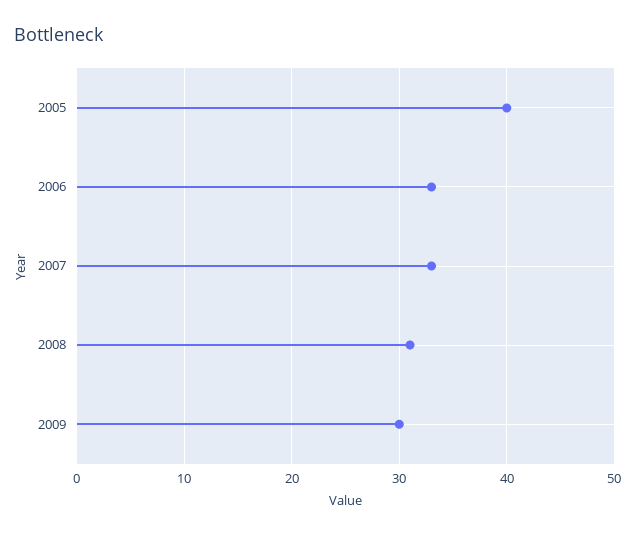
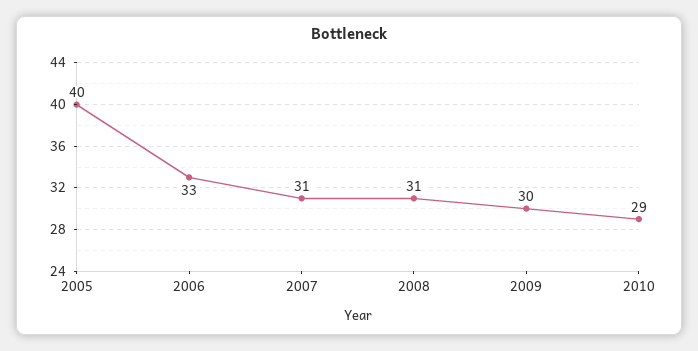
2007: 33 -> 31
2010: none -> 29

